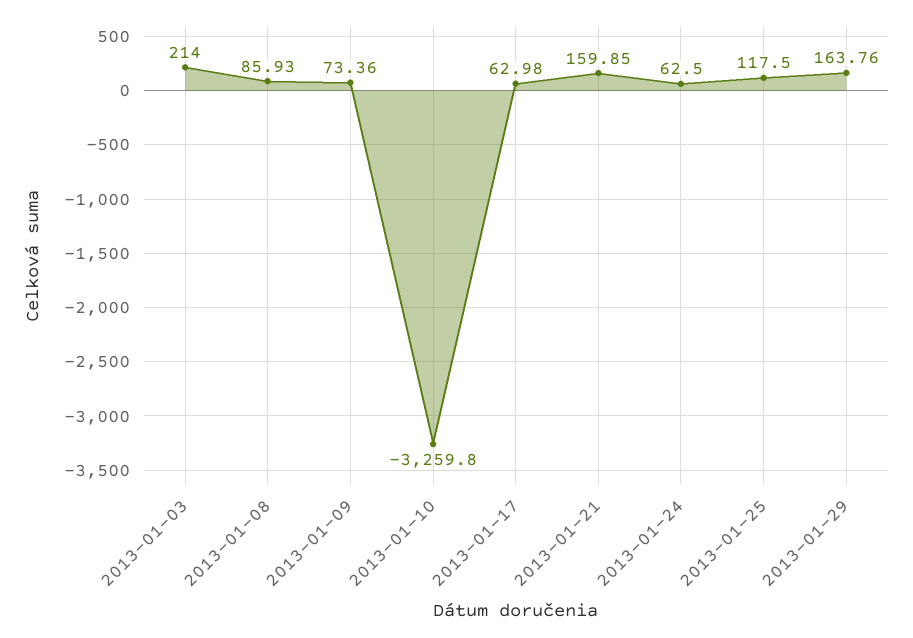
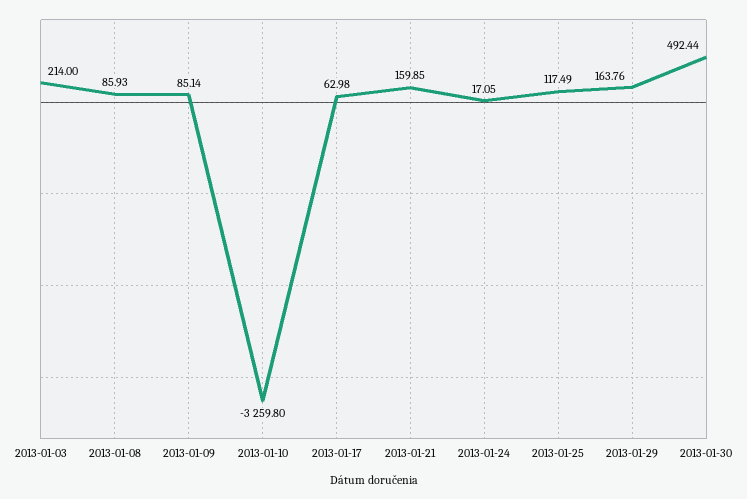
2013-01-09: 73.36 -> 85.14
2013-01-24: 62.5 -> 17.05
2013-01-25: 117.5 -> 117.49
2013-01-30: none -> 492.44

